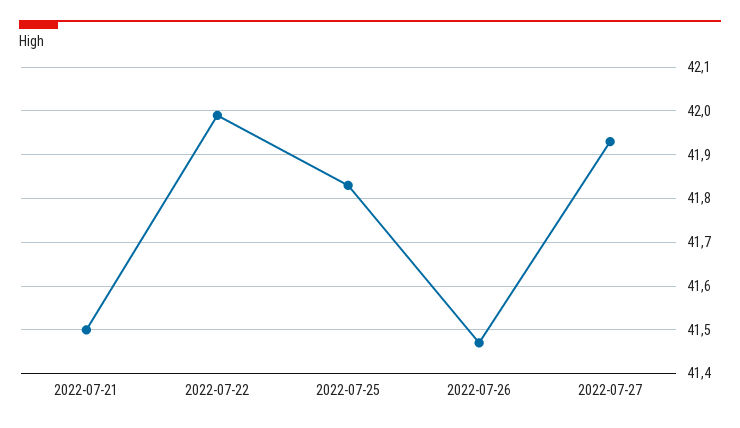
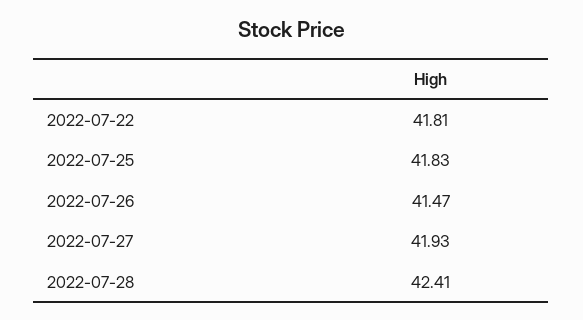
2022-07-21: 41.5 -> none
2022-07-22: 42 -> 41.81
2022-07-28: none -> 42.41

